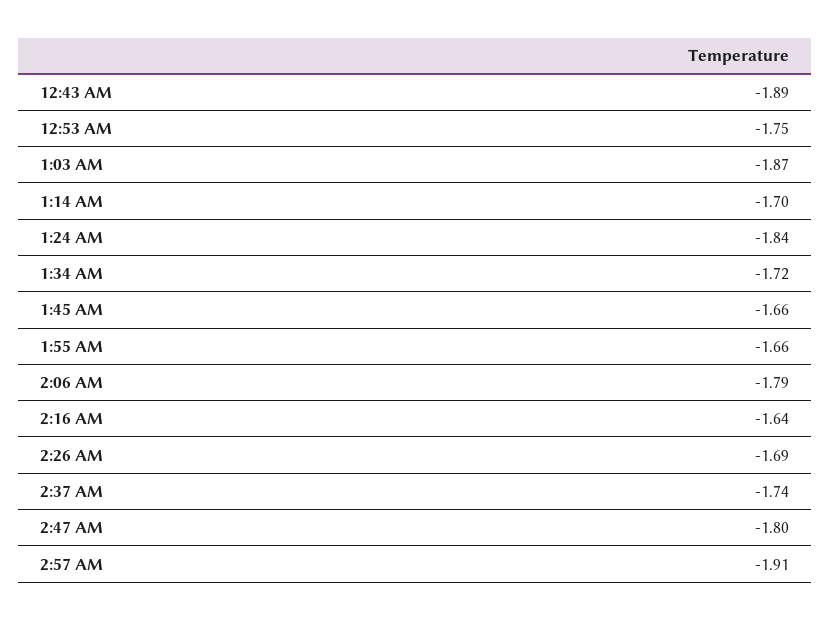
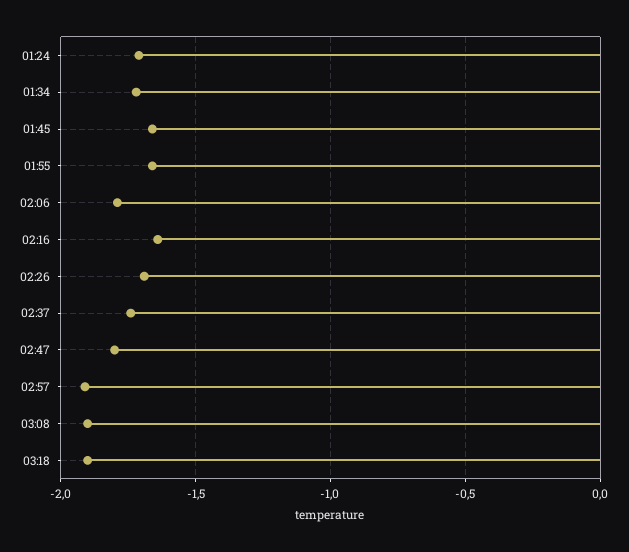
12:43 AM: -1.89 -> none
12:53 AM: -1.75 -> none
1:03 AM: -1.87 -> none
1:14 AM: -1.7 -> none
1:24 AM: -1.84 -> -1.7
03:08: none -> -1.9
03:18: none -> -1.9

